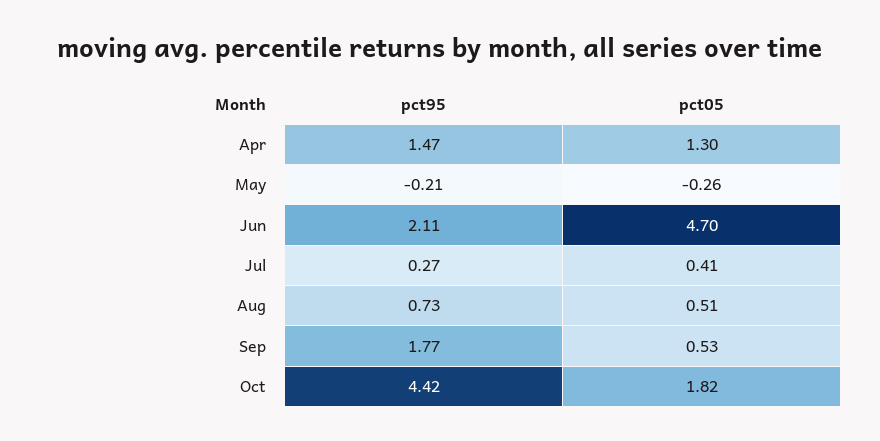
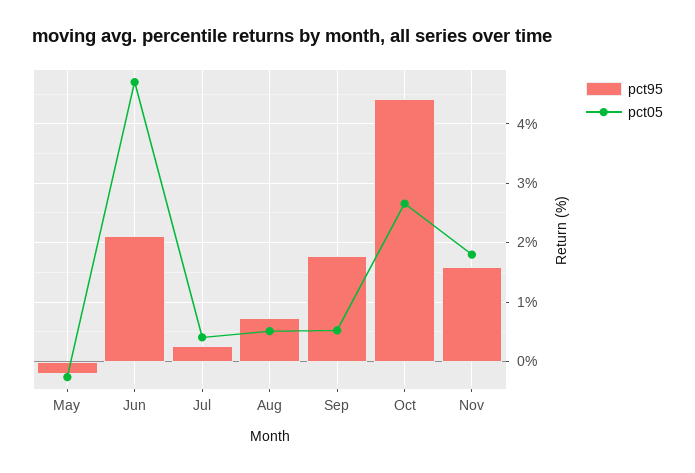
pct95, Apr: 1.47 -> none
pct05, Apr: 1.3 -> none
pct05, Oct: 1.82 -> 2.6
pct95, Nov: none -> 1.6
pct05, Nov: none -> 1.8

